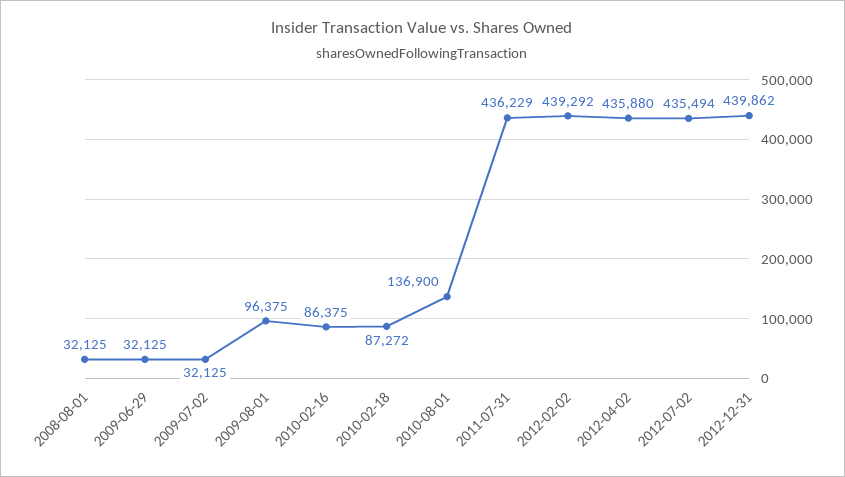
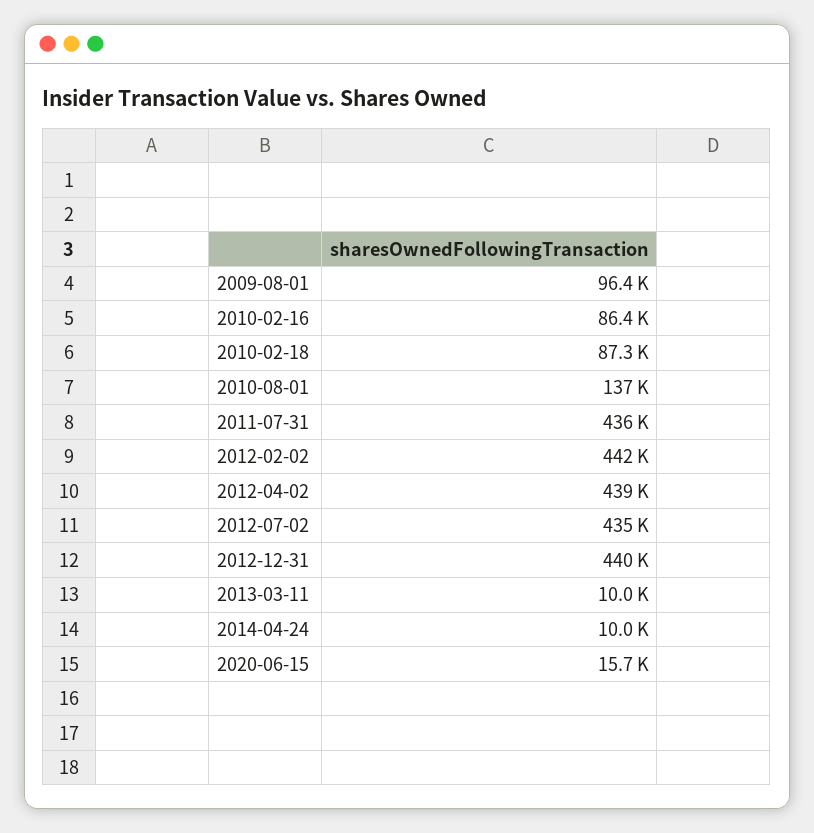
2008-08-01: 32125 -> none
2009-06-29: 32125 -> none
2009-07-02: 32125 -> none
2012-02-02: 439292 -> 442000
2012-04-02: 435880 -> 439000
2013-03-11: none -> 10000
2014-04-24: none -> 10000
2020-06-15: none -> 15700

